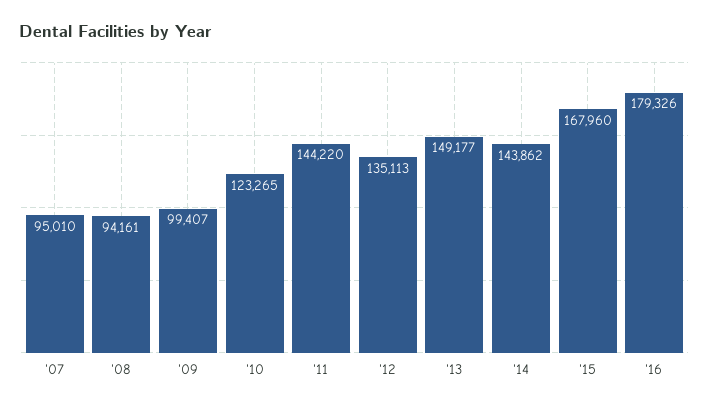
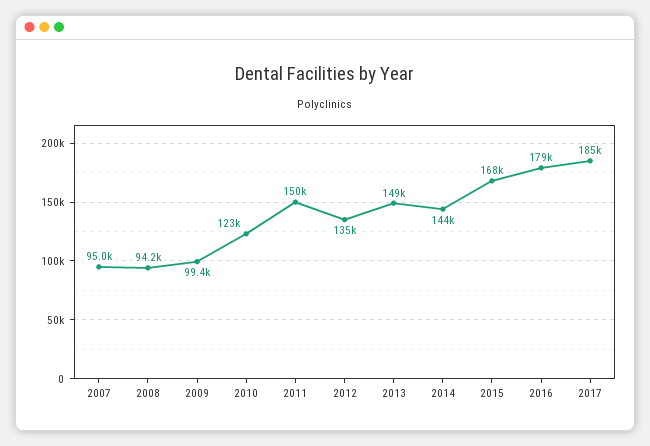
'11: 144220 -> 150000
2017: none -> 185000

